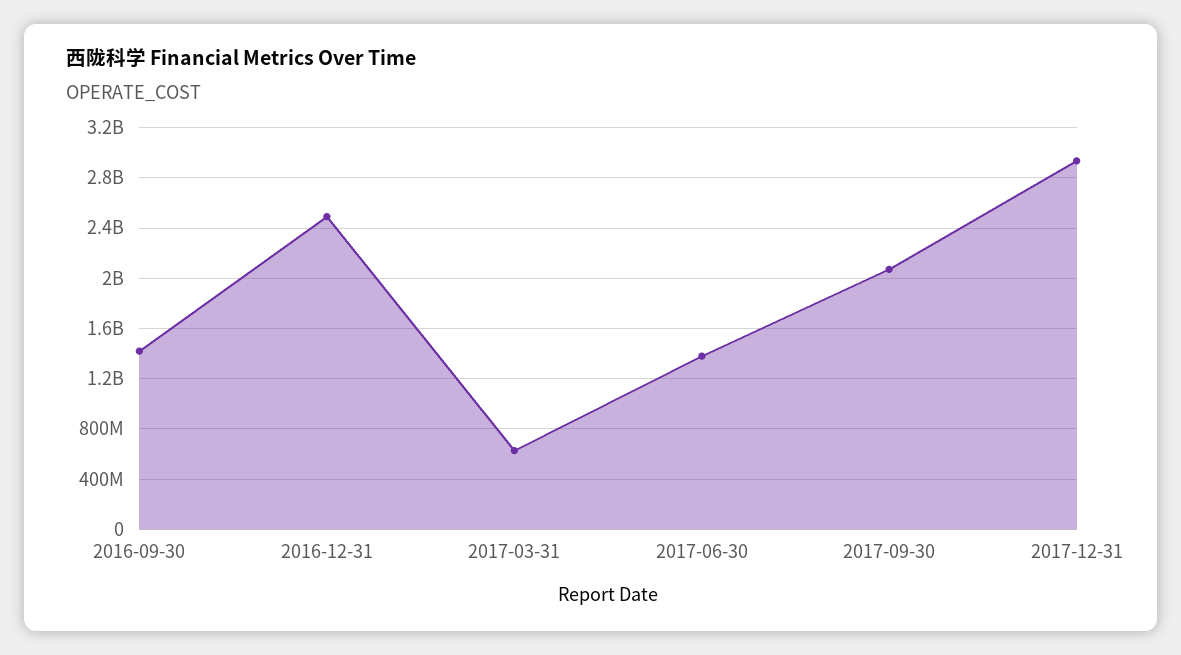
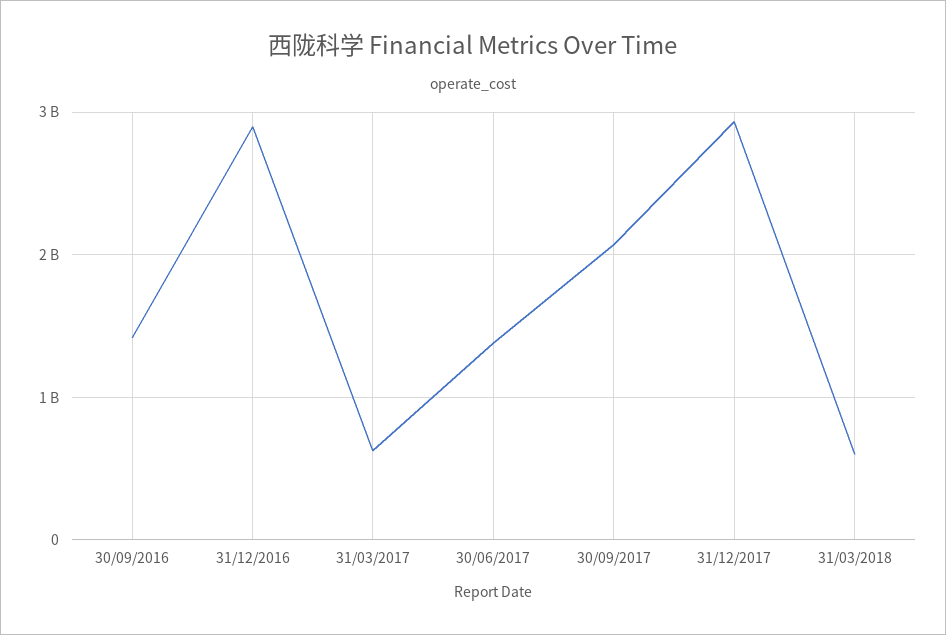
2016-12-31: 2500000000 -> 2900000000
31/03/2018: none -> 600000000

